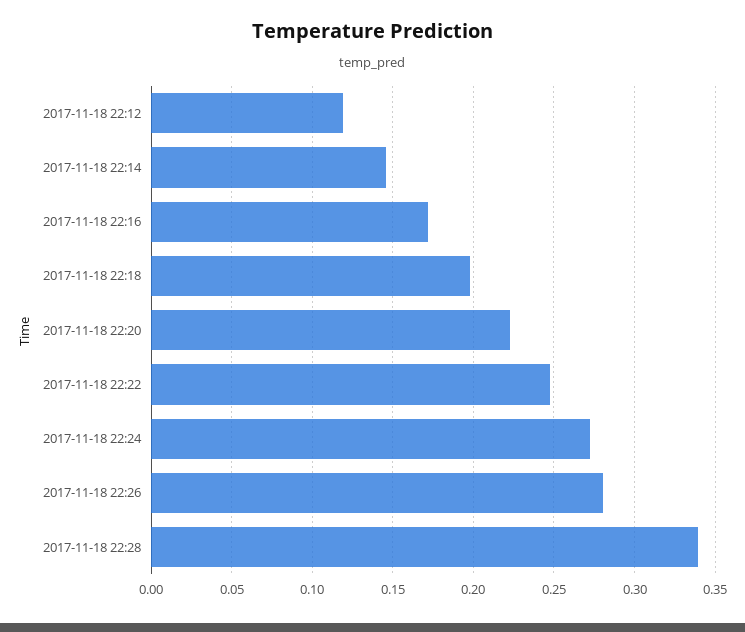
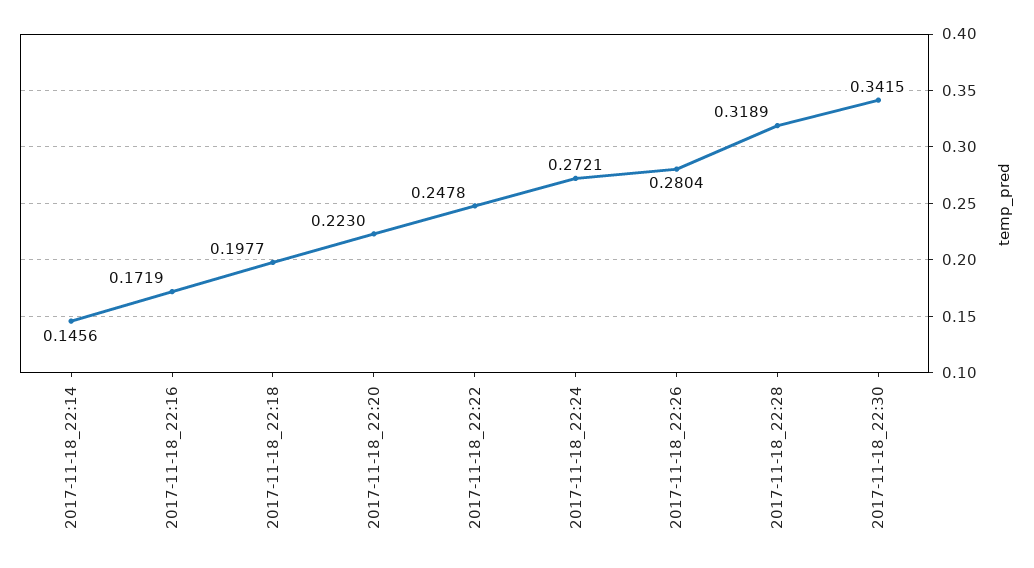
2017-11-18 22:12: 0.12 -> none
2017-11-18 22:28: 0.34 -> 0.3189
2017-11-18_22:30: none -> 0.3415

